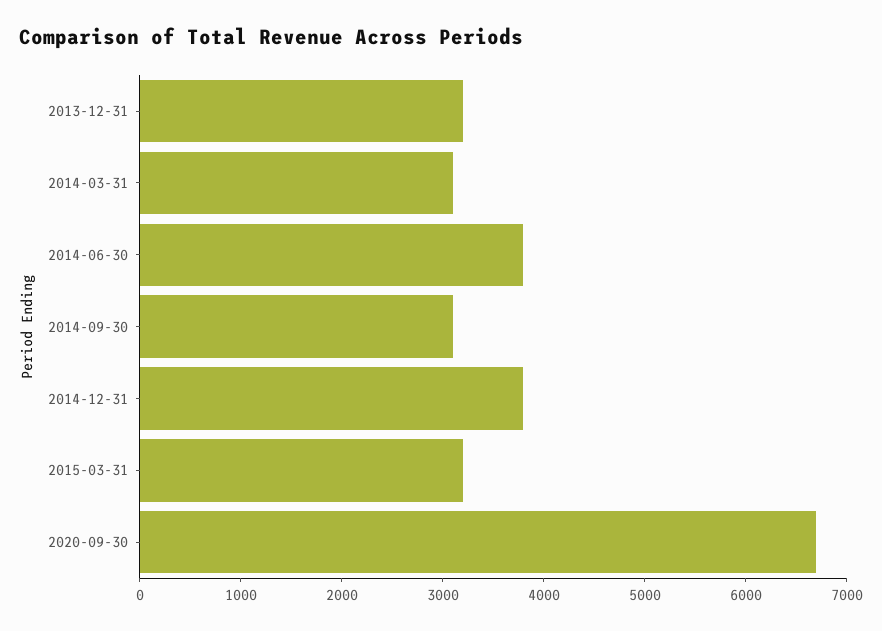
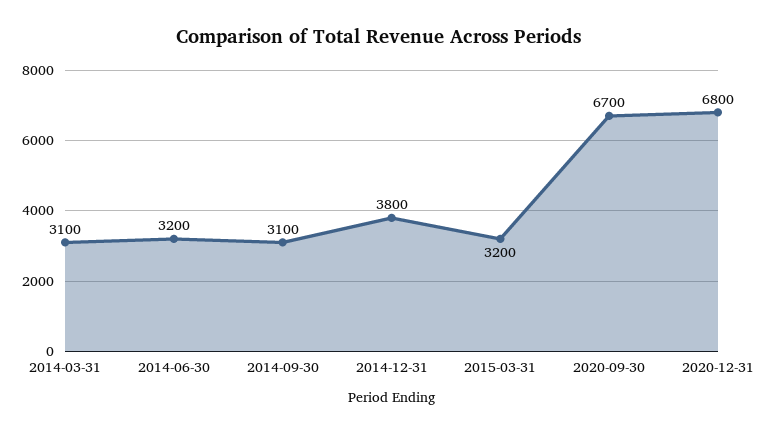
2013-12-31: 3200 -> none
2014-06-30: 3800 -> 3200
2020-12-31: none -> 6800

